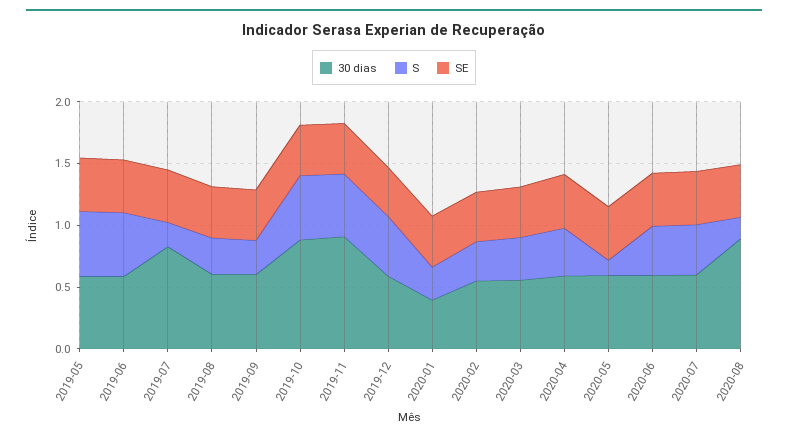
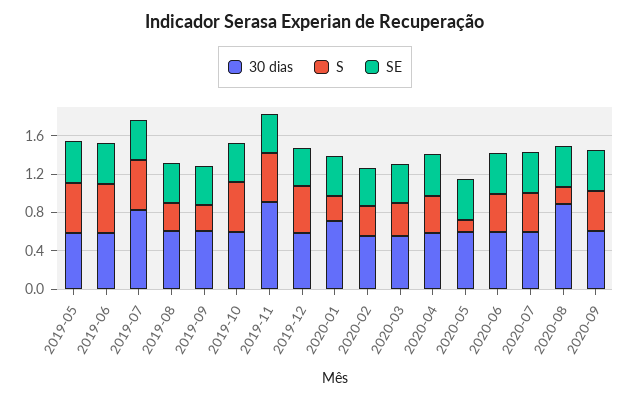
S, 2019-07: 0.2 -> 0.5
30 dias, 2019-10: 0.9 -> 0.6
30 dias, 2020-01: 0.4 -> 0.7
30 dias, 2020-09: none -> 0.6
S, 2020-09: none -> 0.4
SE, 2020-09: none -> 0.4

